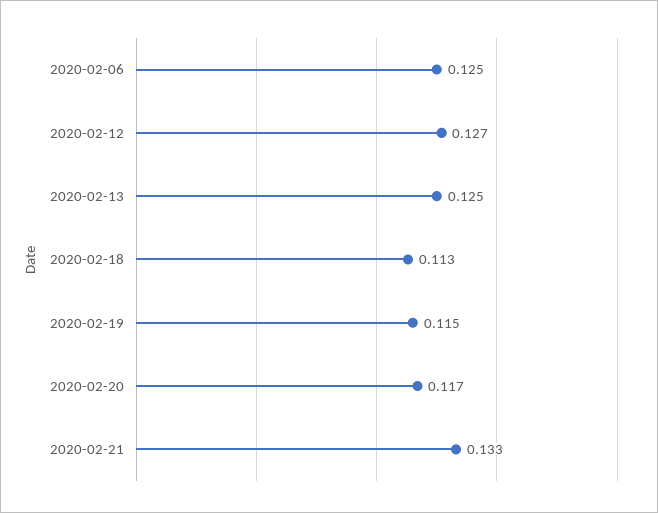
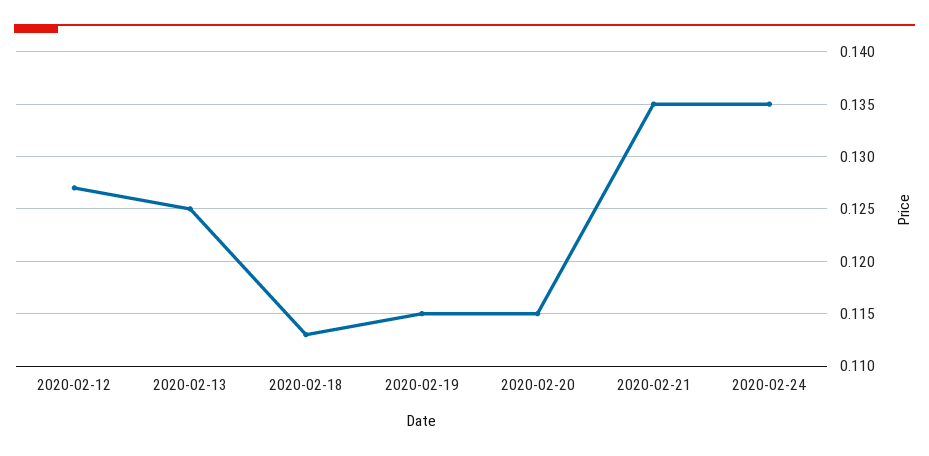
2020-02-06: 0.125 -> none
2020-02-20: 0.117 -> 0.115
2020-02-21: 0.133 -> 0.135
2020-02-24: none -> 0.135

